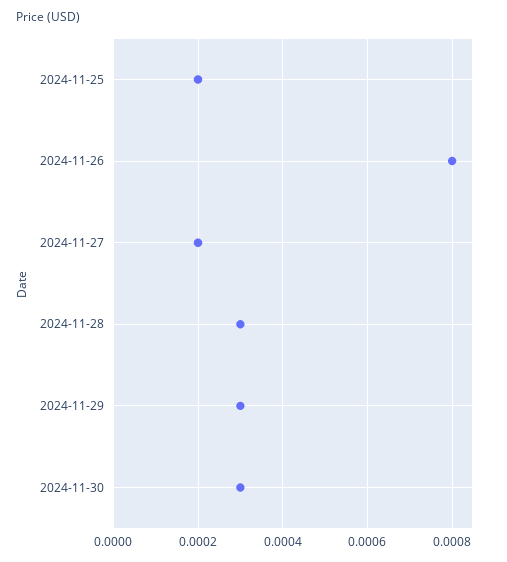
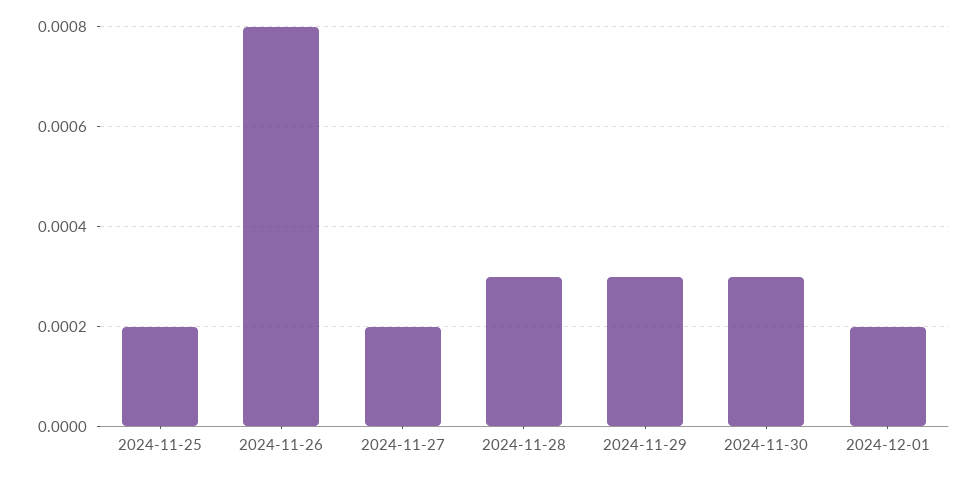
2024-12-01: none -> 0.0002

